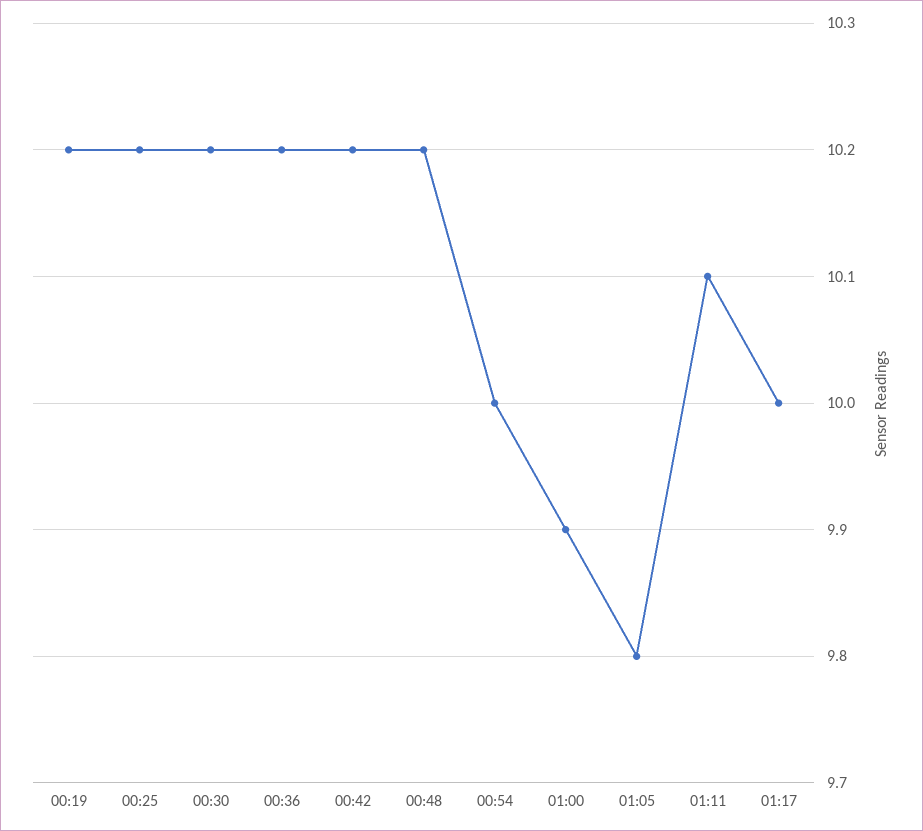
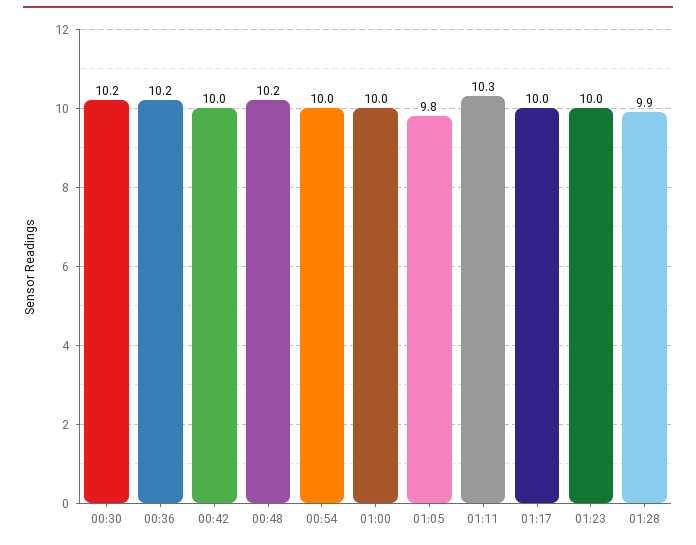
00:19: 10.2 -> none
00:25: 10.2 -> none
00:42: 10.2 -> 10
01:00: 9.9 -> 10
01:11: 10.1 -> 10.3
01:23: none -> 10
01:28: none -> 9.9

